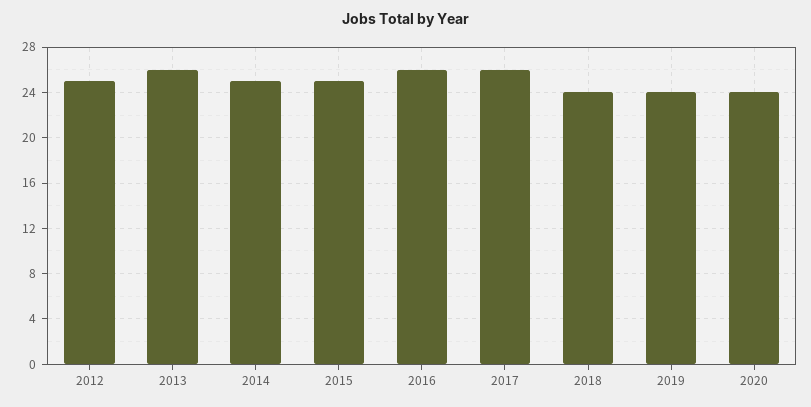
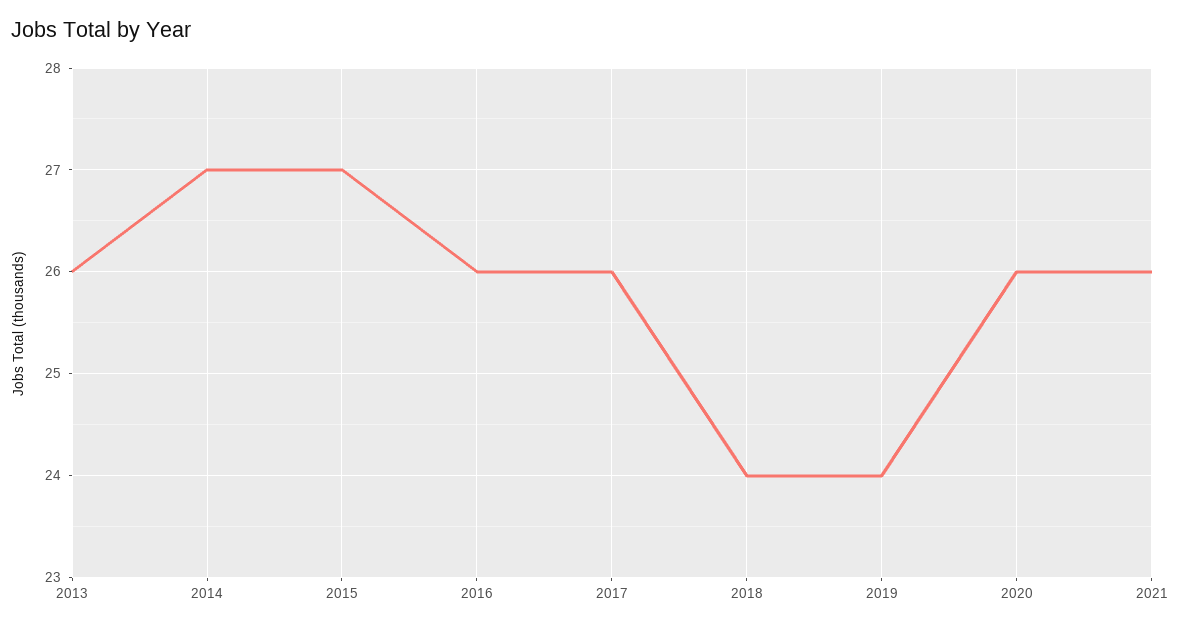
2012: 25 -> none
2014: 25 -> 27
2015: 25 -> 27
2020: 24 -> 26
2021: none -> 26

